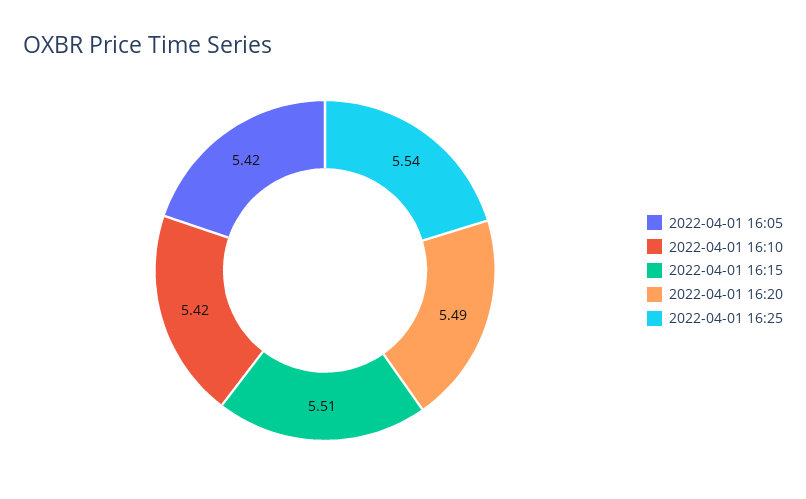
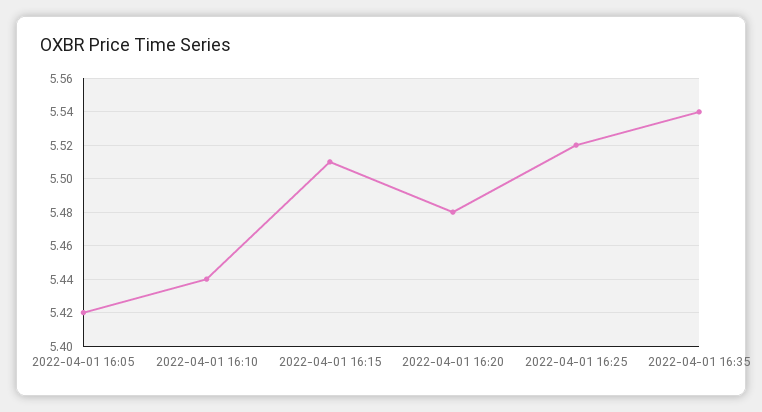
2022-04-01 16:10: 5.42 -> 5.44
2022-04-01 16:20: 5.49 -> 5.48
2022-04-01 16:25: 5.54 -> 5.52
2022-04-01 16:35: none -> 5.54

